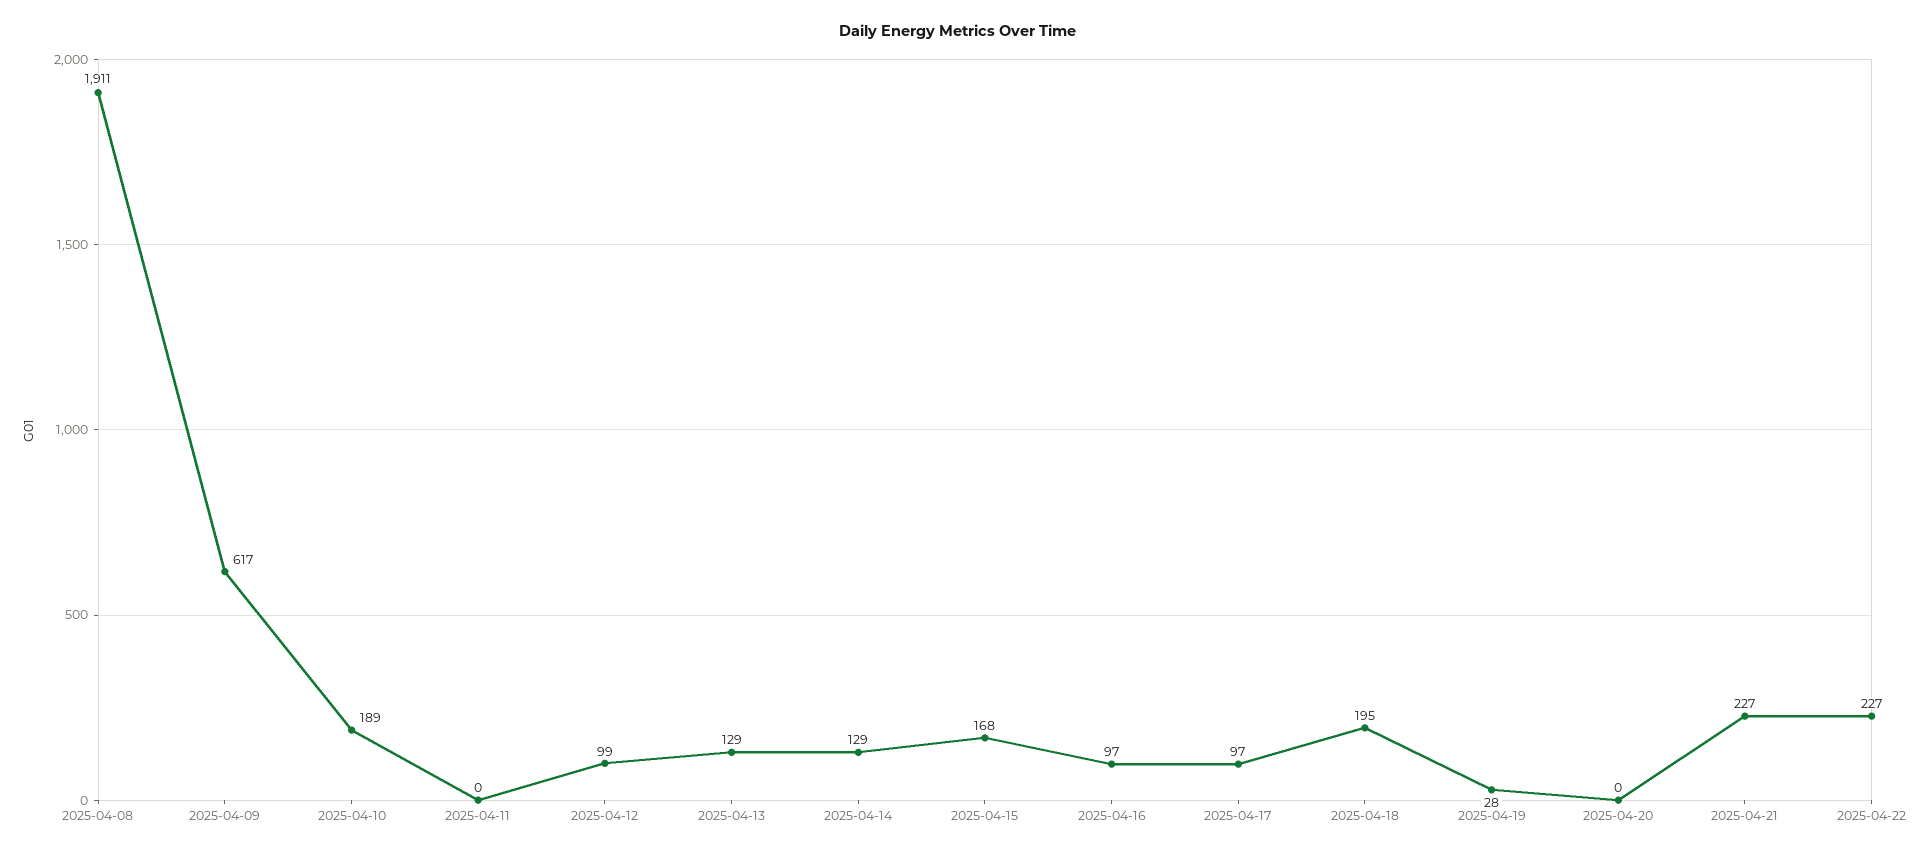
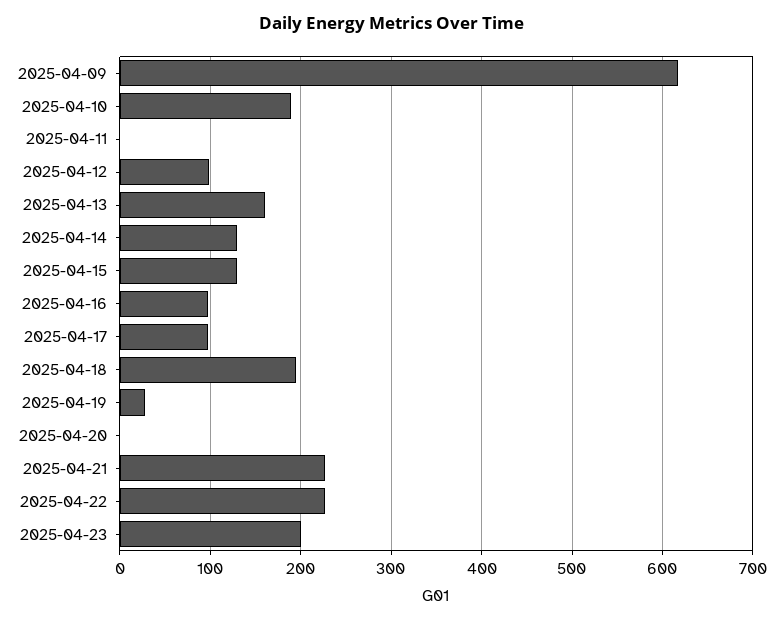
2025-04-08: 1911 -> none
2025-04-13: 129 -> 160
2025-04-15: 168 -> 130
2025-04-23: none -> 200

